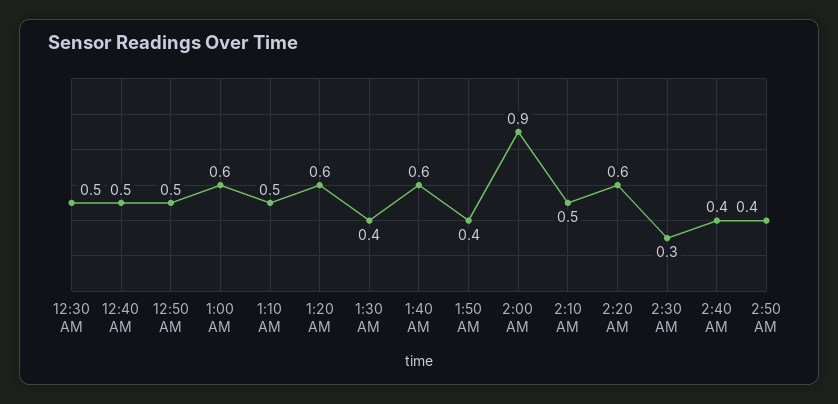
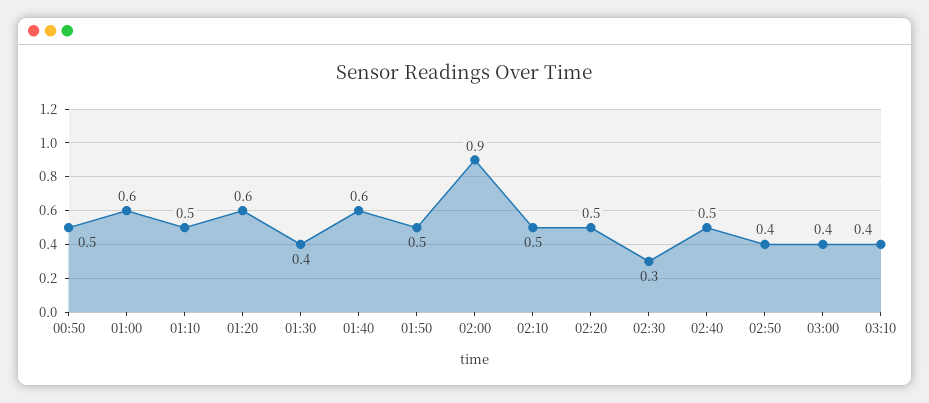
12:30 AM: 0.5 -> none
12:40 AM: 0.5 -> none
1:50 AM: 0.4 -> 0.5
2:20 AM: 0.6 -> 0.5
2:40 AM: 0.4 -> 0.5
03:00: none -> 0.4
03:10: none -> 0.4

